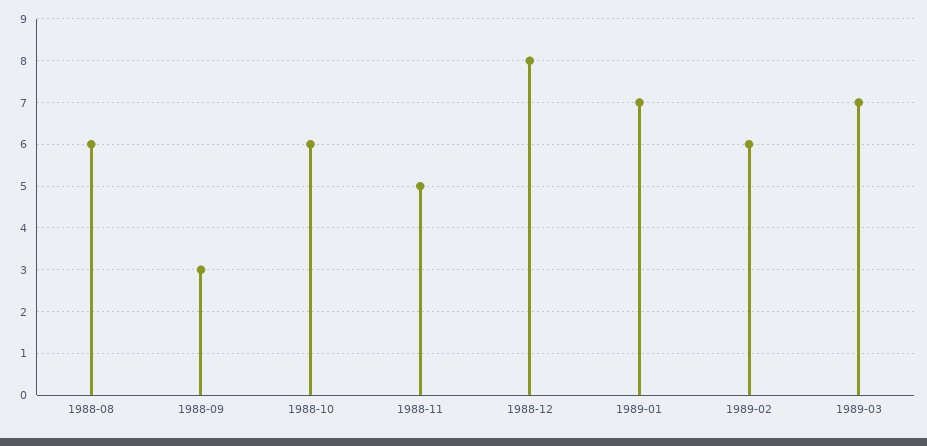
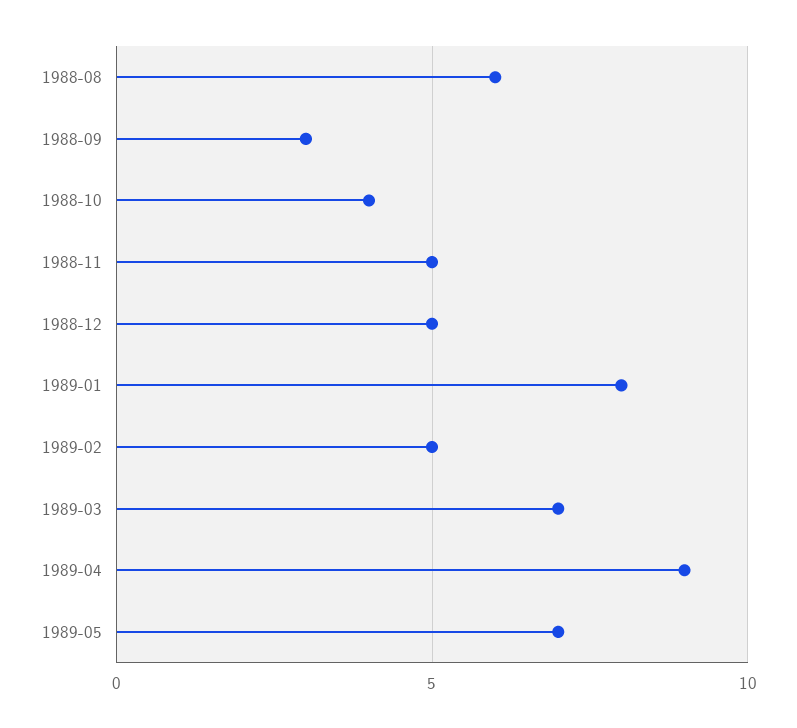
1988-10: 6 -> 4
1988-12: 8 -> 5
1989-01: 7 -> 8
1989-02: 6 -> 5
1989-04: none -> 9
1989-05: none -> 7

